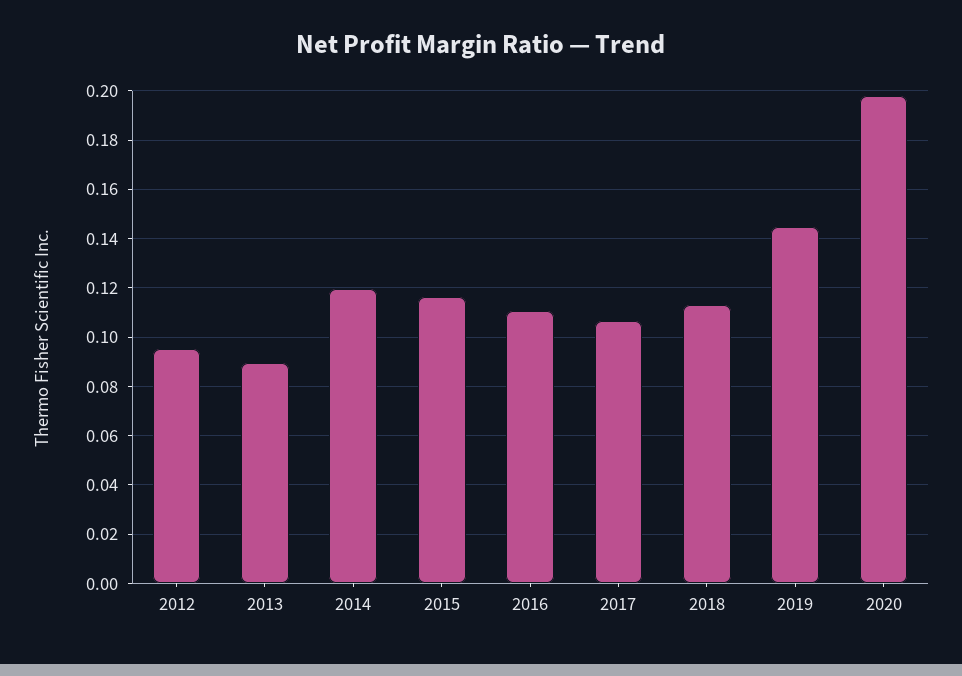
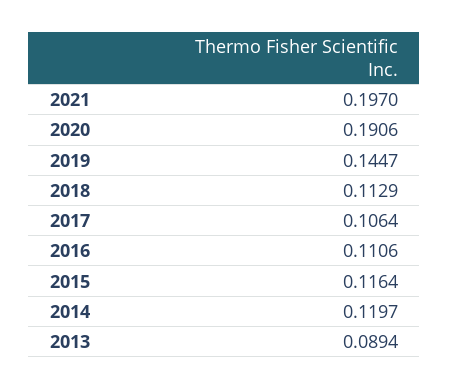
2012: 0.095 -> none
2020: 0.1975 -> 0.1906
2021: none -> 0.197

